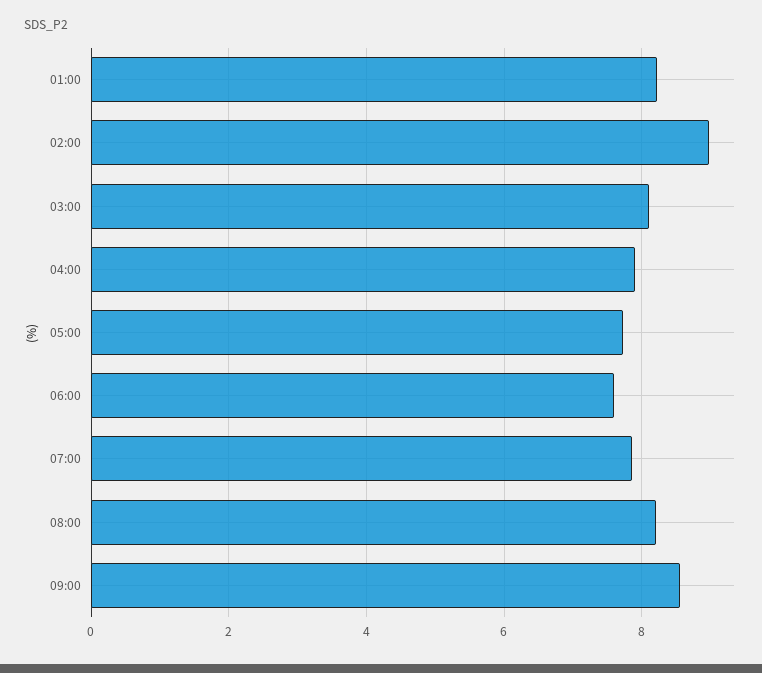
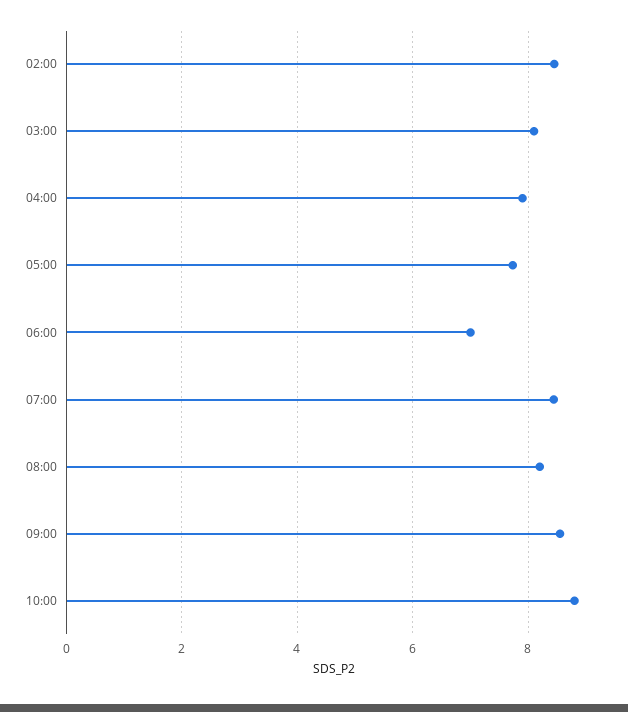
01:00: 8.2 -> none
02:00: 9 -> 8.4
06:00: 7.6 -> 7
07:00: 7.8 -> 8.4
10:00: none -> 8.8

